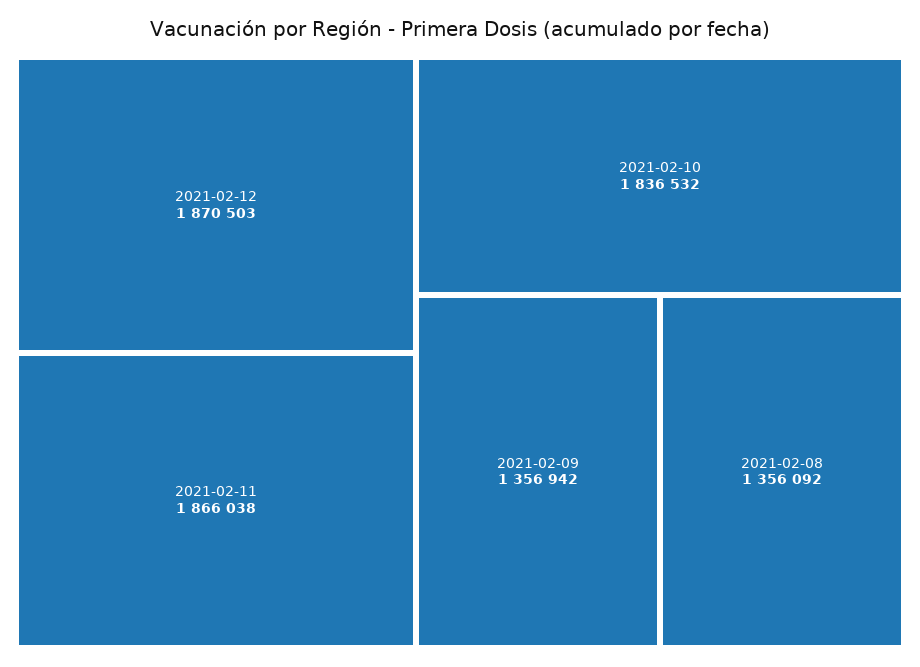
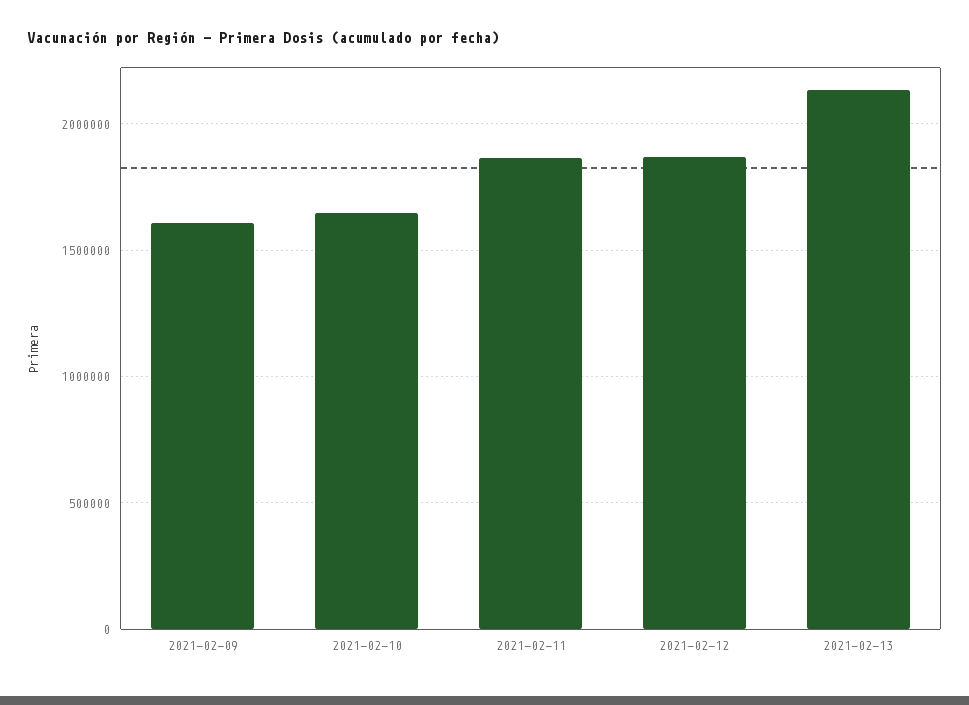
2021-02-10: 1836532 -> 1650000
2021-02-09: 1356942 -> 1600000
2021-02-08: 1356092 -> none
2021-02-13: none -> 2150000

